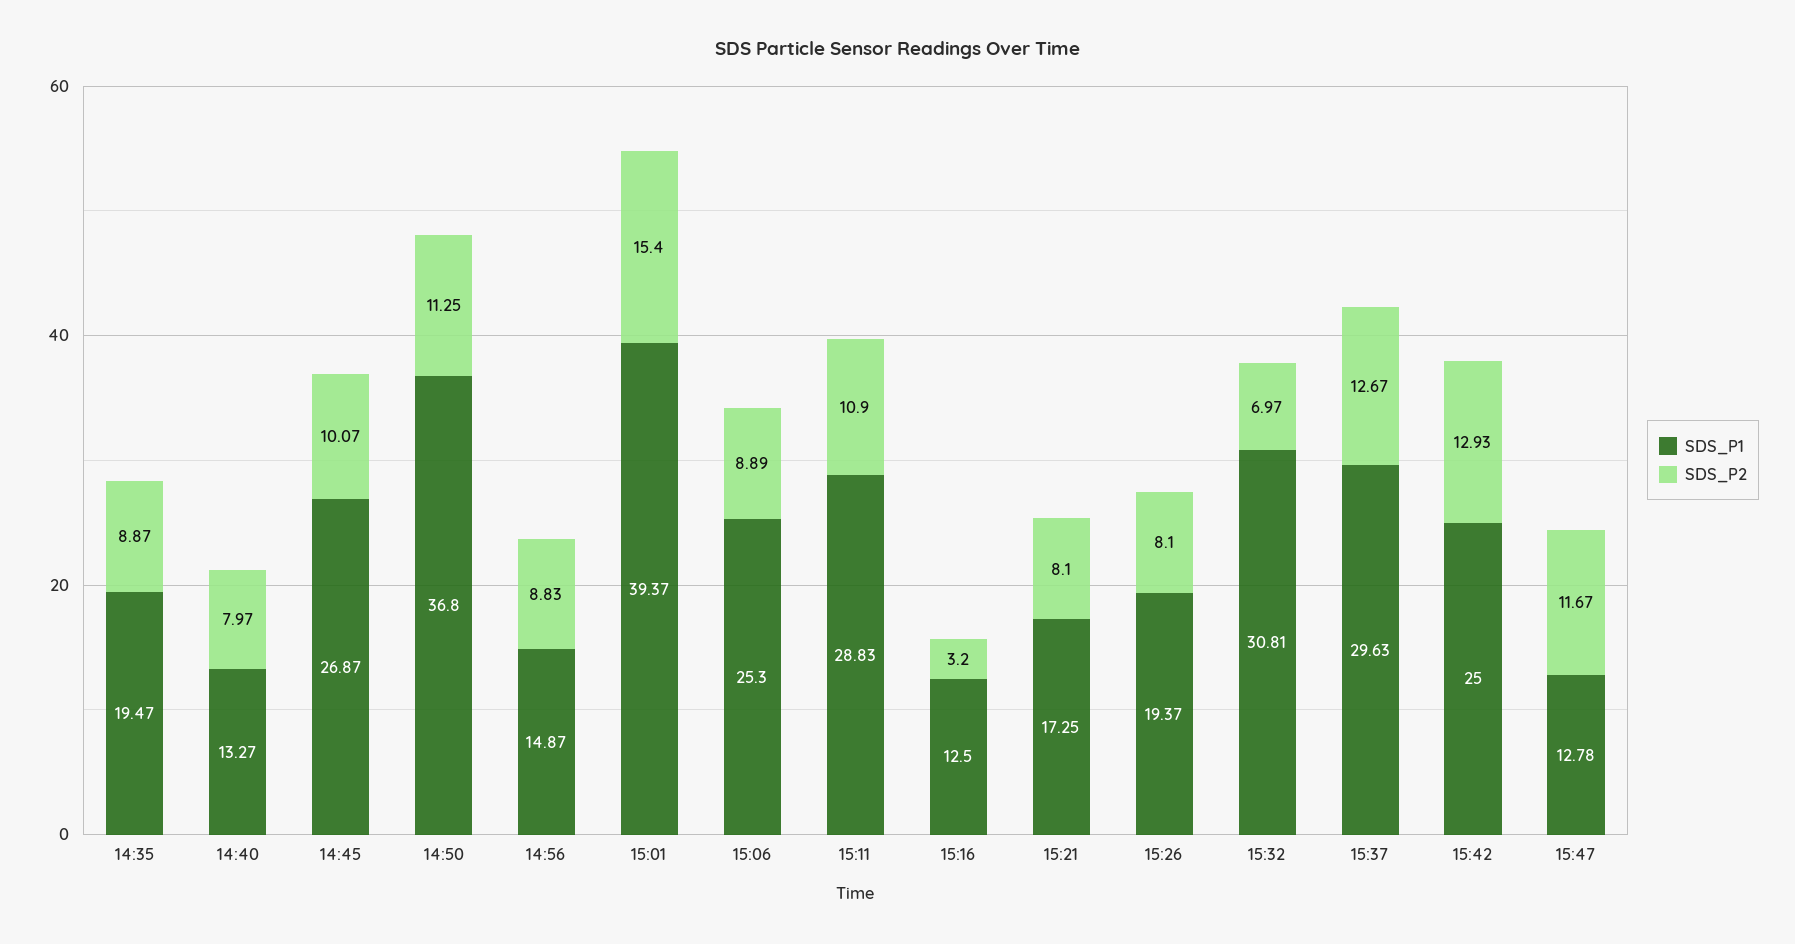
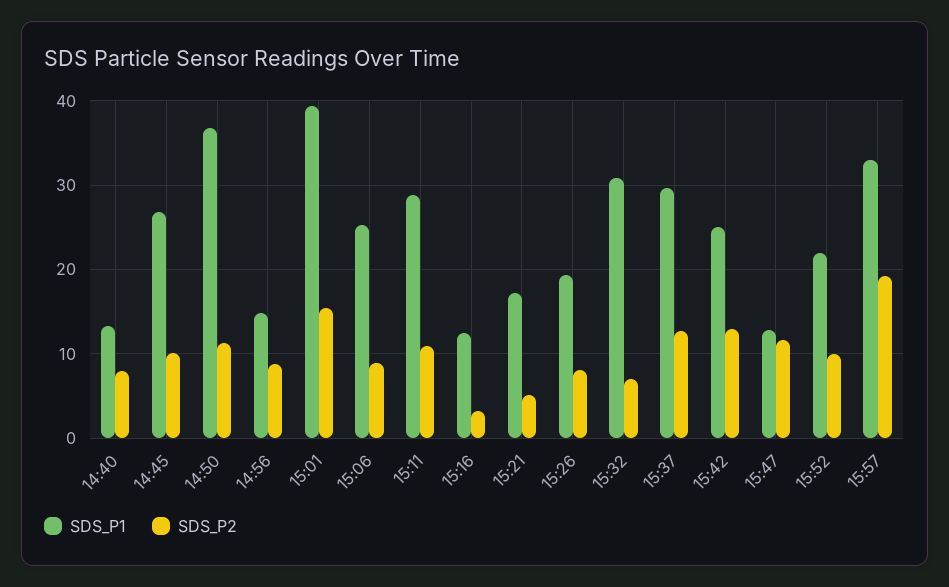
SDS_P1, 14:35: 19.47 -> none
SDS_P2, 14:35: 8.87 -> none
SDS_P2, 15:21: 8.1 -> 5
SDS_P1, 15:52: none -> 22
SDS_P2, 15:52: none -> 10
SDS_P1, 15:57: none -> 33
SDS_P2, 15:57: none -> 19

